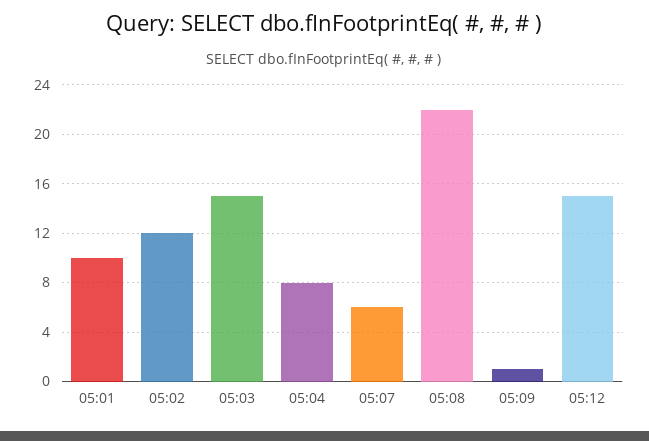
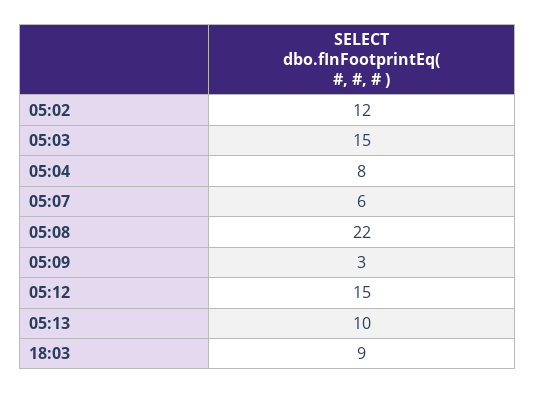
05:01: 10 -> none
05:09: 1 -> 3
05:13: none -> 10
18:03: none -> 9

